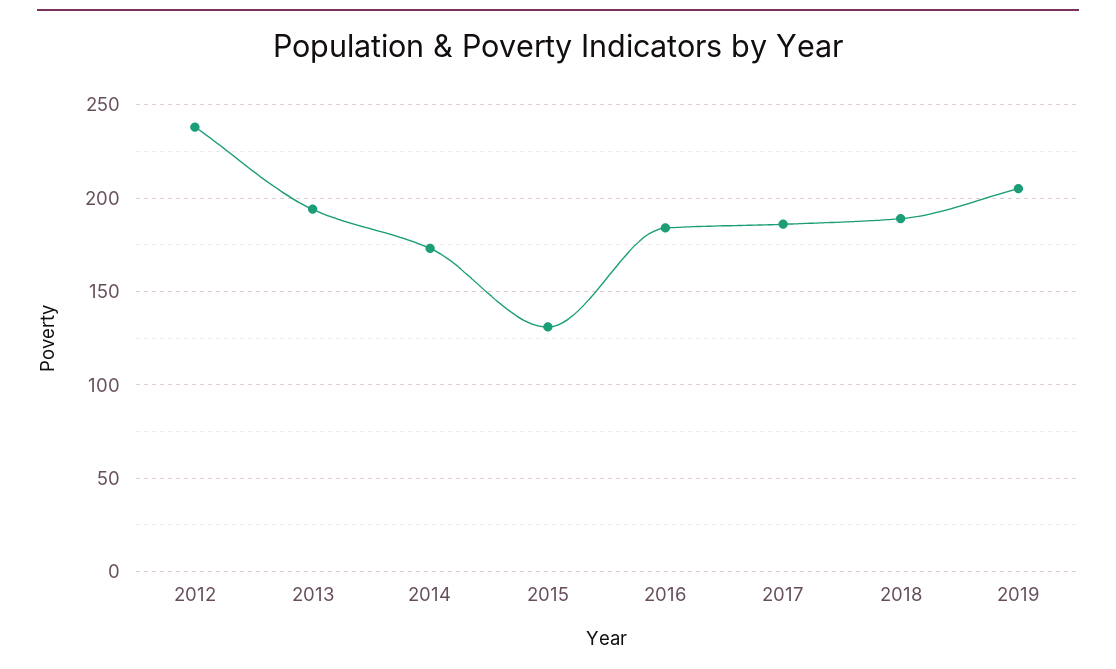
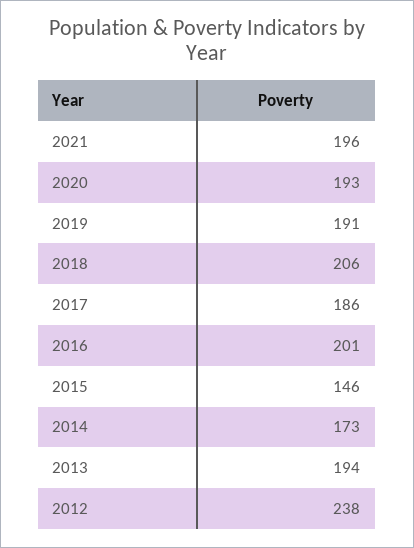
2015: 130 -> 146
2016: 185 -> 201
2018: 190 -> 206
2019: 205 -> 191
2021: none -> 196
2020: none -> 193

